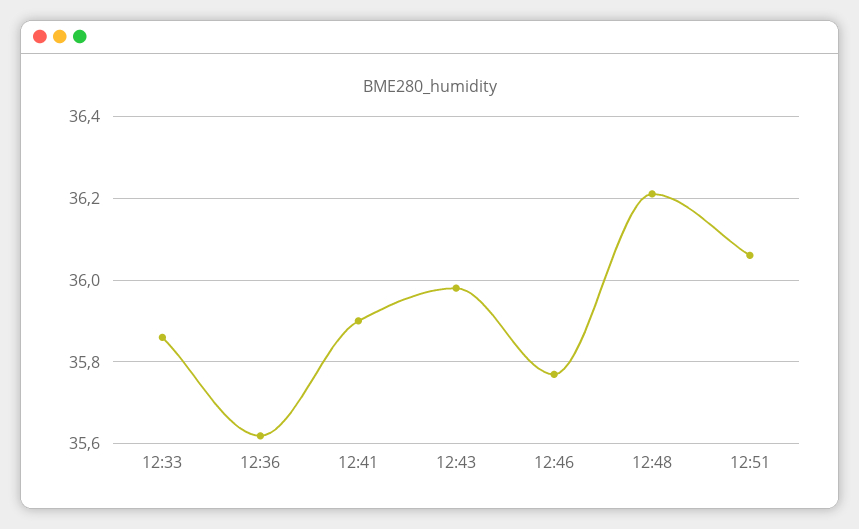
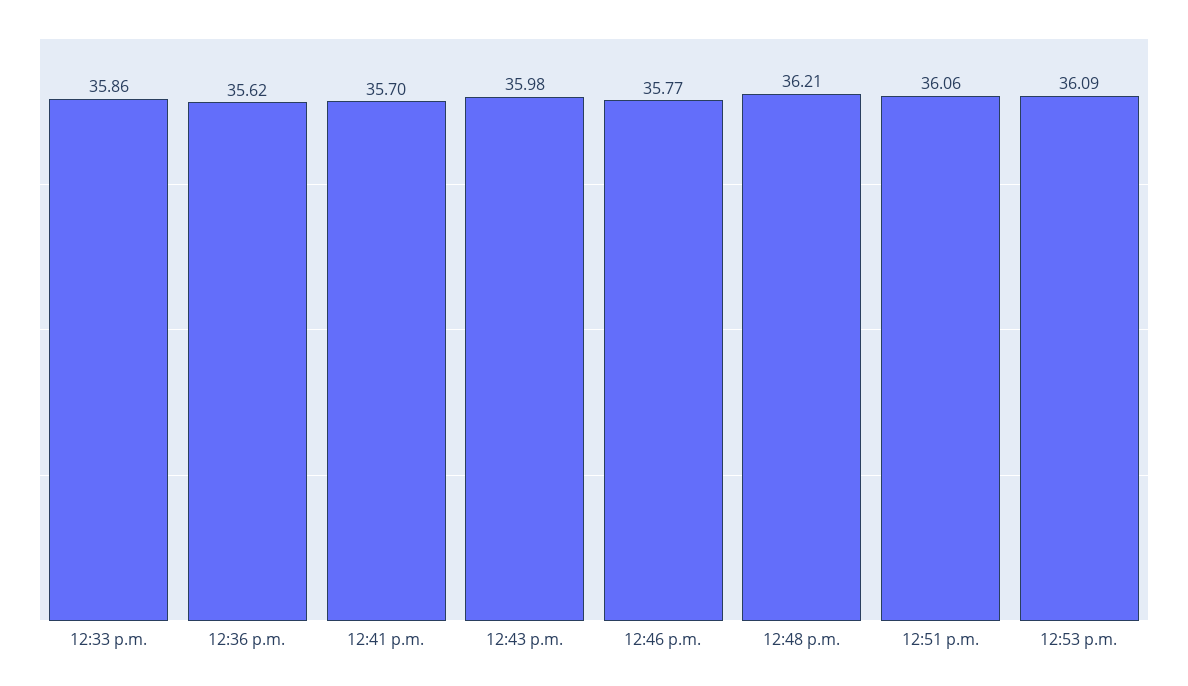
12:41: 35.9 -> 35.7
12:53 p.m.: none -> 36.09

